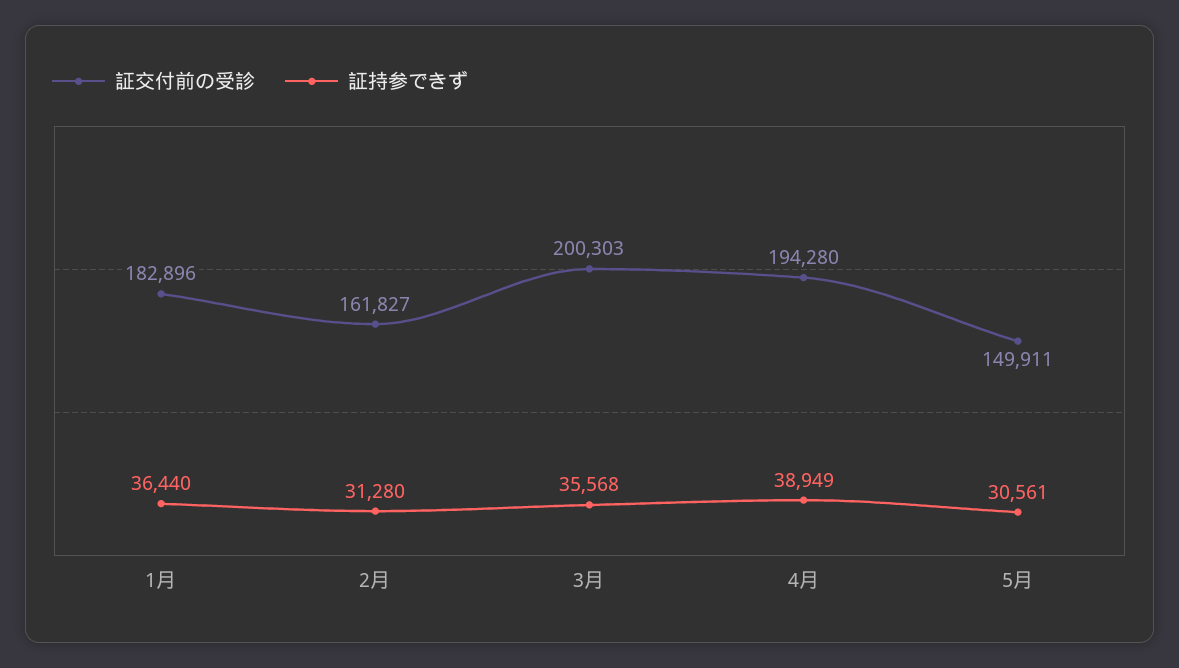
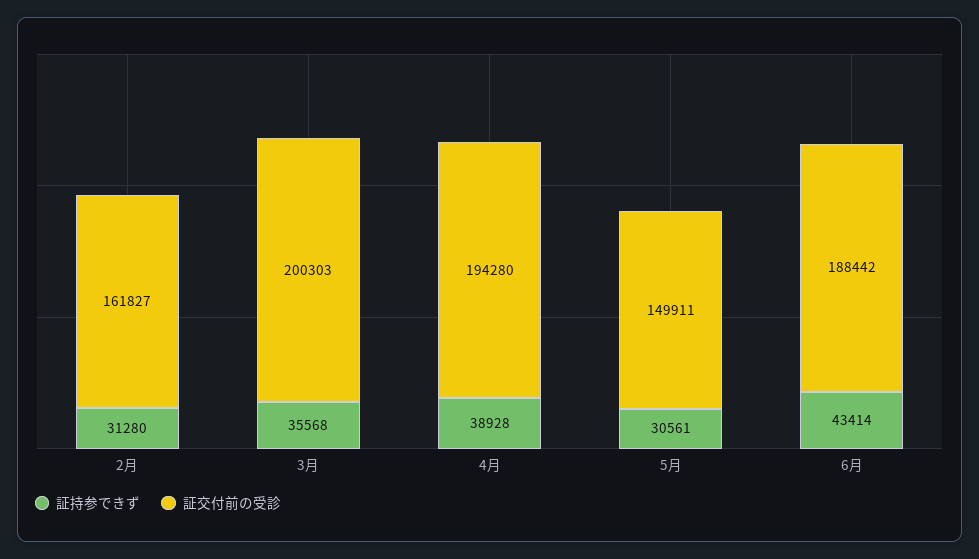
証交付前の受診, 1月: 182896 -> none
証持参できず, 1月: 36440 -> none
証持参できず, 4月: 38949 -> 38928
証持参できず, 6月: none -> 43414
証交付前の受診, 6月: none -> 188442

